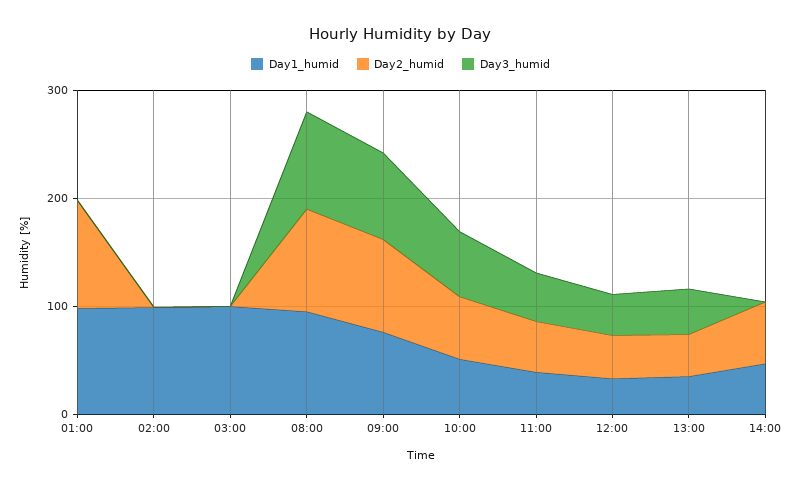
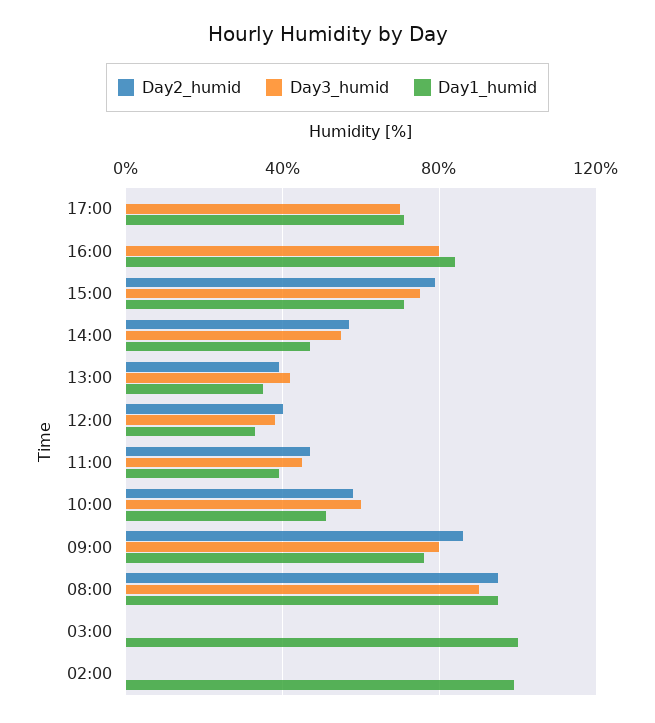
Day1_humid, 01:00: 100 -> none
Day2_humid, 01:00: 100 -> none
Day3_humid, 01:00: 0 -> none
Day3_humid, 14:00: 0 -> 55
Day2_humid, 17:00: none -> 0
Day3_humid, 17:00: none -> 70
Day1_humid, 17:00: none -> 70
Day2_humid, 16:00: none -> 0
Day3_humid, 16:00: none -> 80
Day1_humid, 16:00: none -> 85
Day2_humid, 15:00: none -> 80
Day3_humid, 15:00: none -> 75
Day1_humid, 15:00: none -> 70

